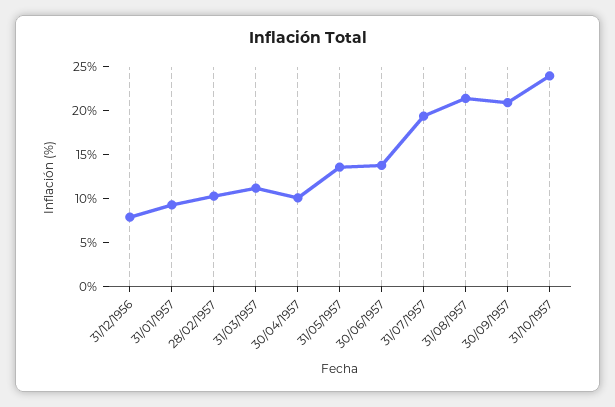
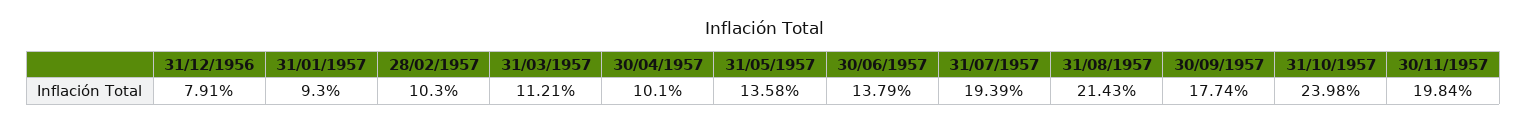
30/09/1957: 21 -> 17.74
30/11/1957: none -> 19.84

